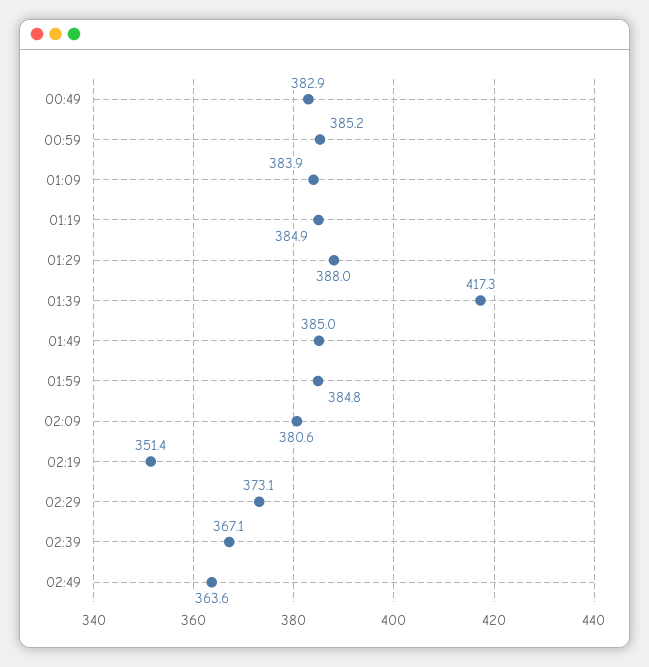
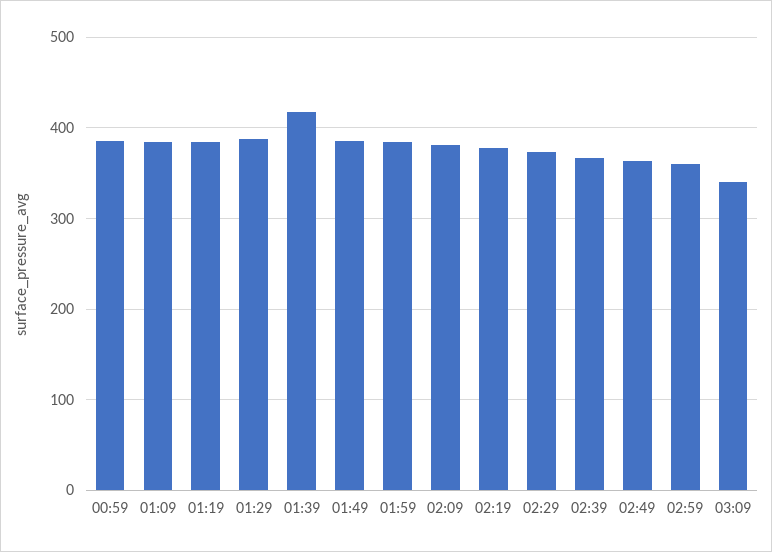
00:49: 382.9 -> none
02:19: 351.4 -> 380
02:59: none -> 360
03:09: none -> 340

